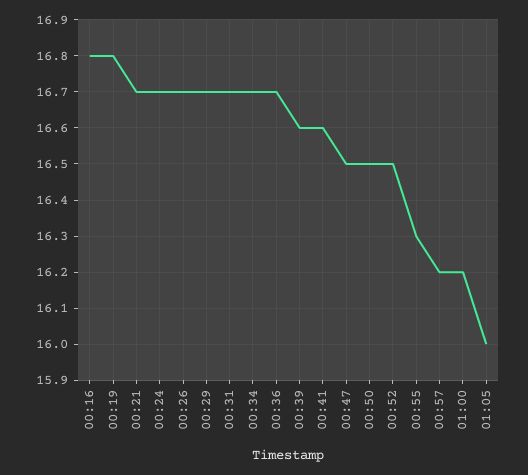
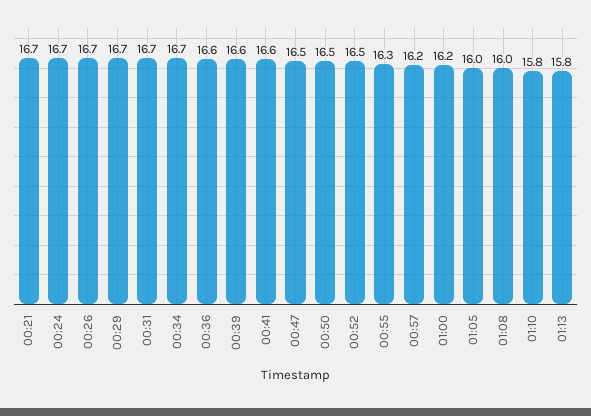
00:16: 16.8 -> none
00:19: 16.8 -> none
00:36: 16.7 -> 16.6
01:08: none -> 16
01:10: none -> 15.8
01:13: none -> 15.8

